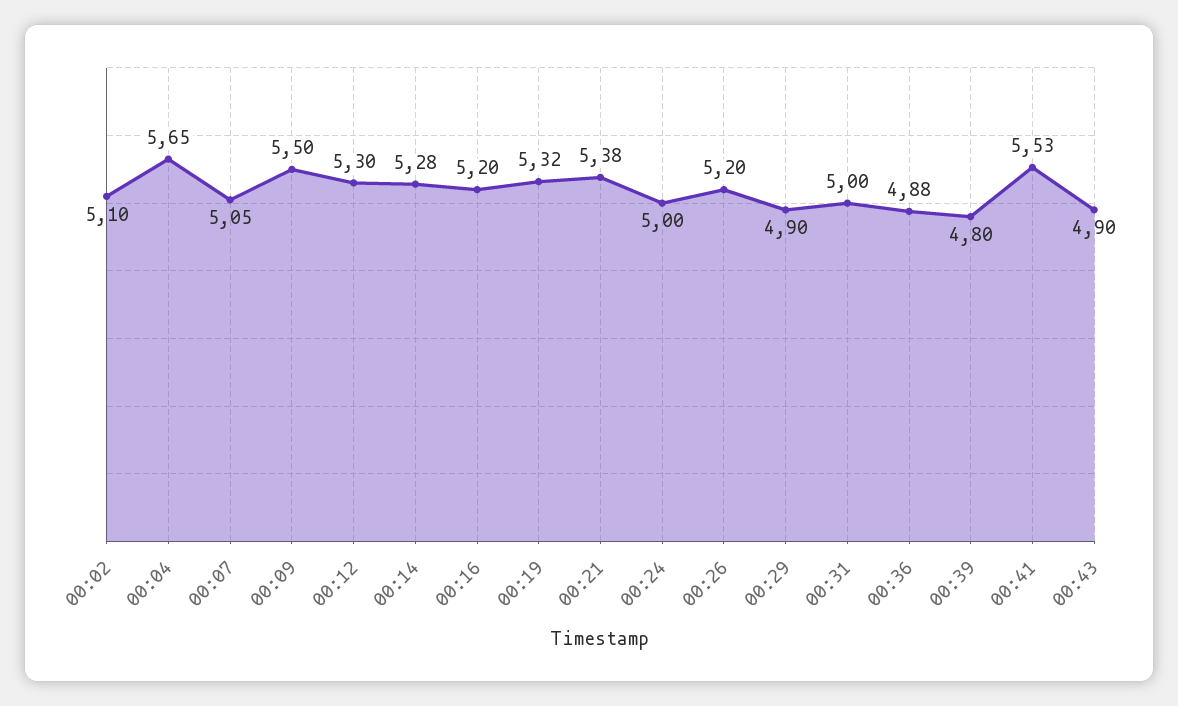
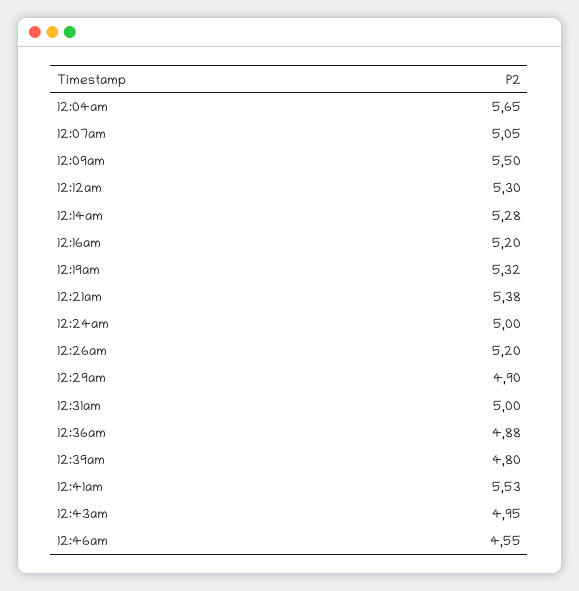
00:02: 5.1 -> none
00:43: 4.9 -> 4.95
12:46am: none -> 4.55

